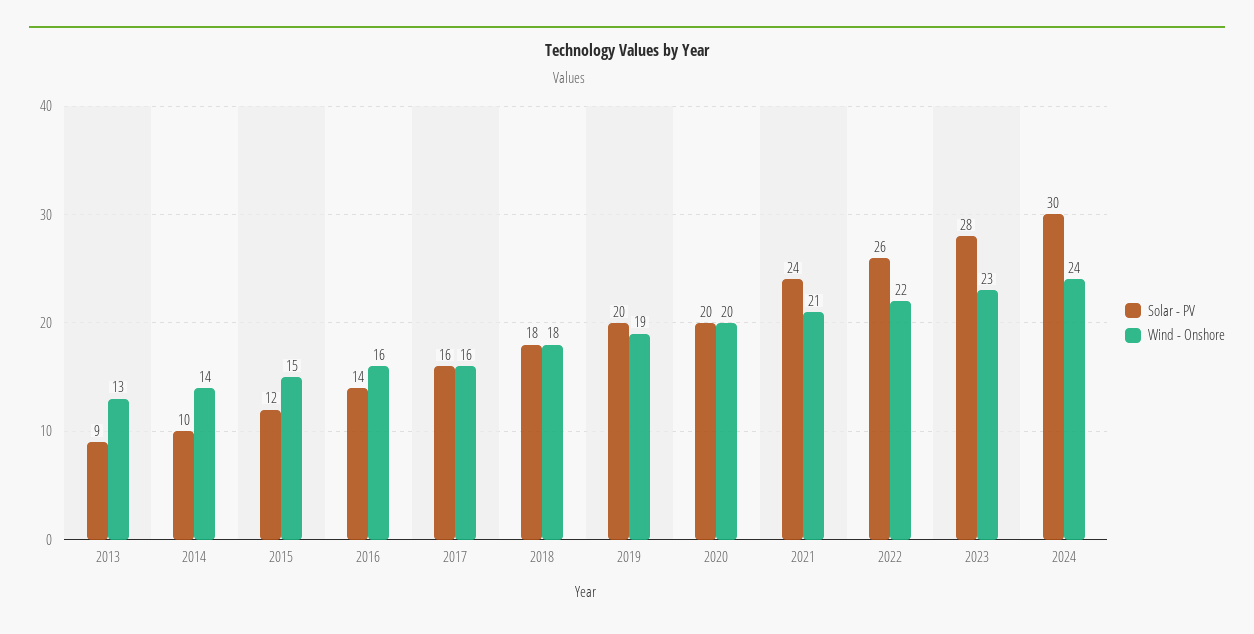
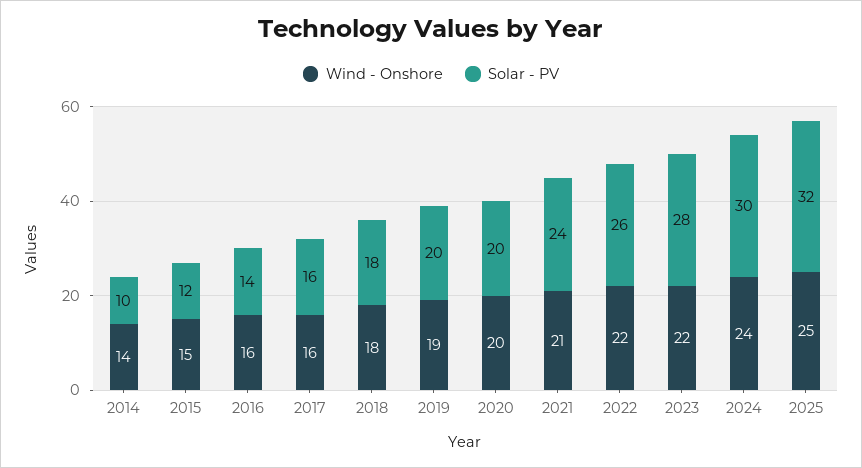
Solar - PV, 2013: 9 -> none
Wind - Onshore, 2013: 13 -> none
Wind - Onshore, 2023: 23 -> 22
Wind - Onshore, 2025: none -> 25
Solar - PV, 2025: none -> 32

